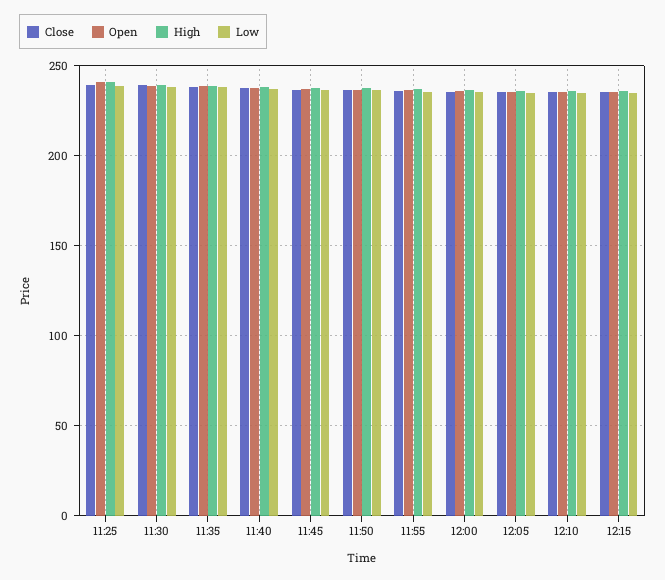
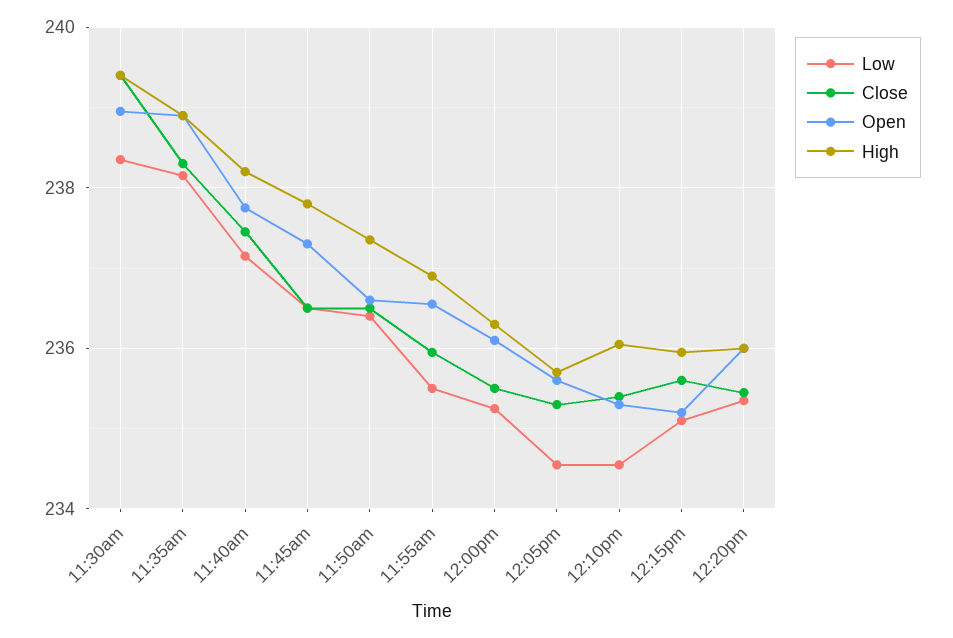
Close, 11:25: 240 -> none
Open, 11:25: 240 -> none
High, 11:25: 240 -> none
Low, 11:25: 240 -> none
Low, 12:20pm: none -> 235.4
Close, 12:20pm: none -> 235.4
Open, 12:20pm: none -> 236
High, 12:20pm: none -> 236

